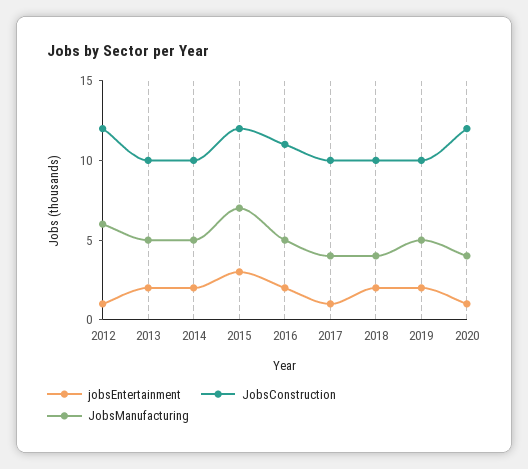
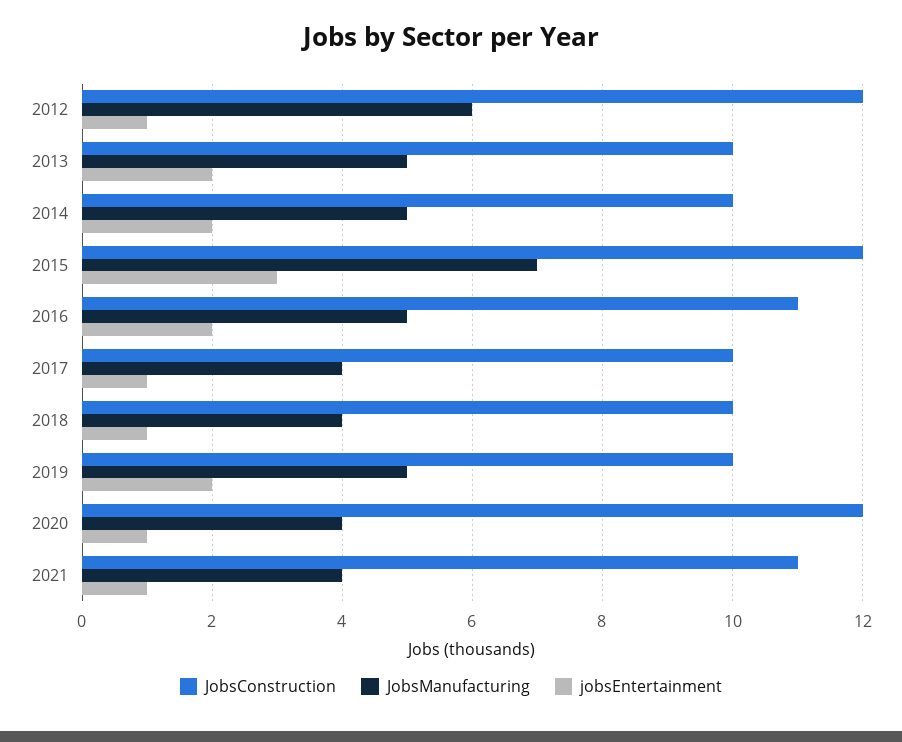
jobsEntertainment, 2018: 2 -> 1
JobsConstruction, 2021: none -> 11
JobsManufacturing, 2021: none -> 4
jobsEntertainment, 2021: none -> 1

